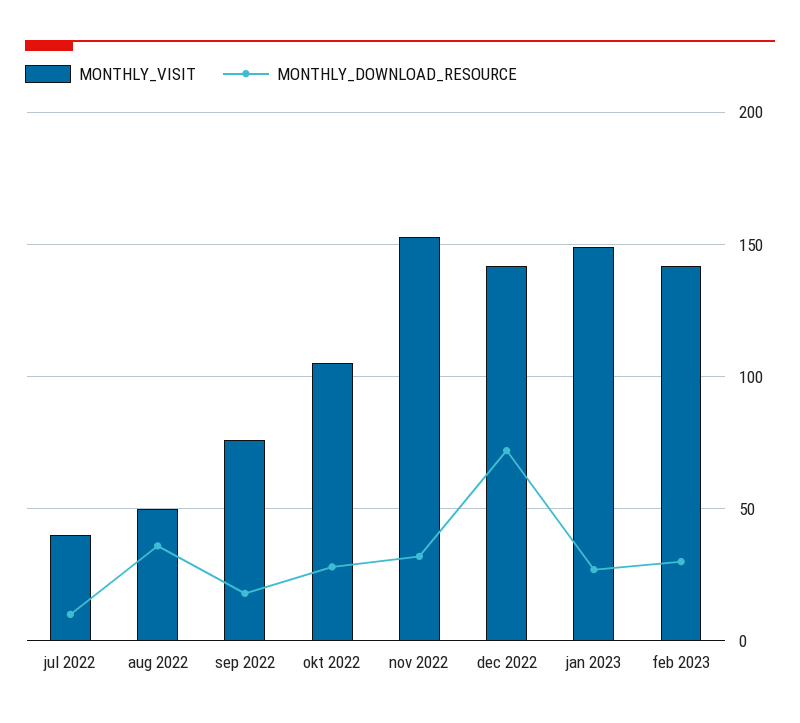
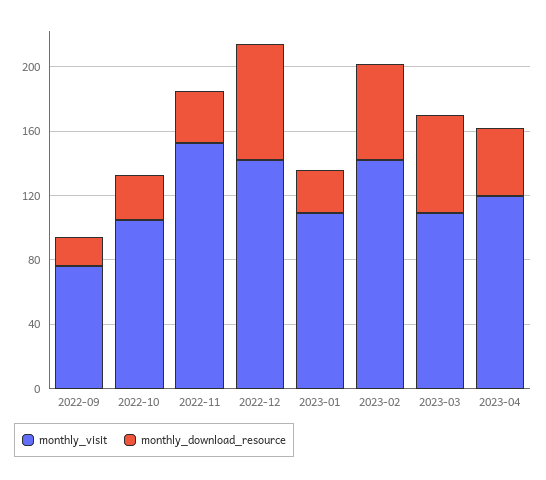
MONTHLY_VISIT, jul 2022: 40 -> none
MONTHLY_DOWNLOAD_RESOURCE, jul 2022: 10 -> none
MONTHLY_VISIT, aug 2022: 50 -> none
MONTHLY_DOWNLOAD_RESOURCE, aug 2022: 35 -> none
MONTHLY_VISIT, jan 2023: 150 -> 110
MONTHLY_DOWNLOAD_RESOURCE, feb 2023: 30 -> 60
MONTHLY_VISIT, 2023-03: none -> 110
MONTHLY_DOWNLOAD_RESOURCE, 2023-03: none -> 60
MONTHLY_VISIT, 2023-04: none -> 120
MONTHLY_DOWNLOAD_RESOURCE, 2023-04: none -> 40

